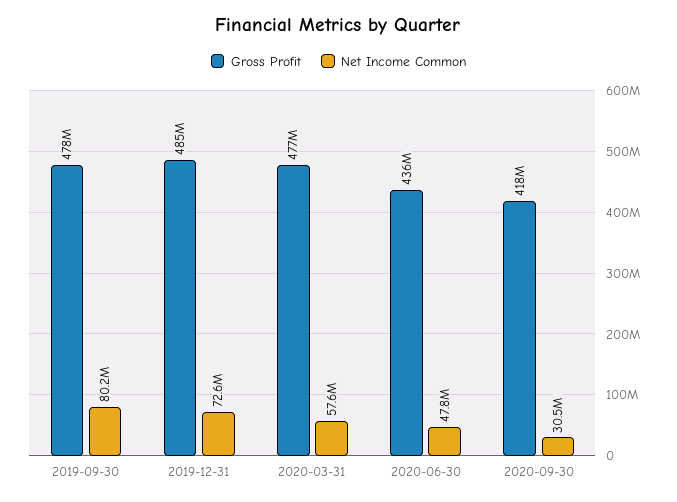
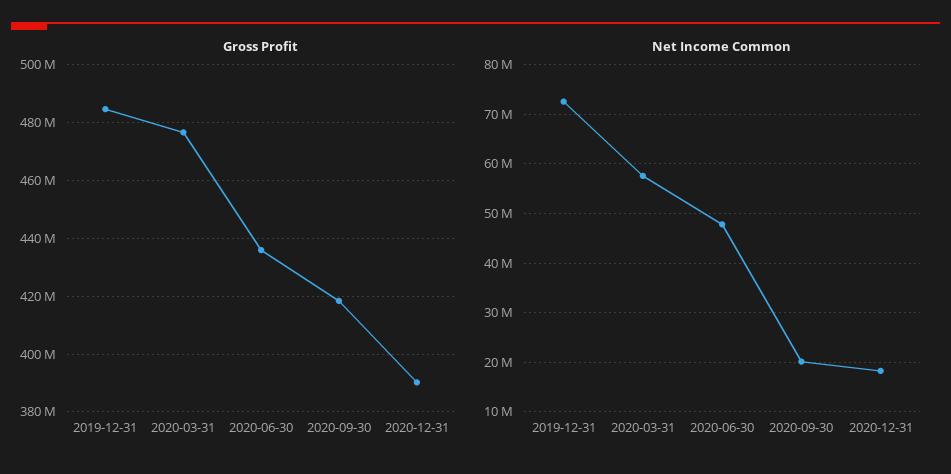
Gross Profit, 2019-09-30: 478000000 -> none
Net Income Common, 2019-09-30: 80200000 -> none
Net Income Common, 2020-09-30: 30500000 -> 20000000
Gross Profit, 2020-12-31: none -> 390000000
Net Income Common, 2020-12-31: none -> 18000000

